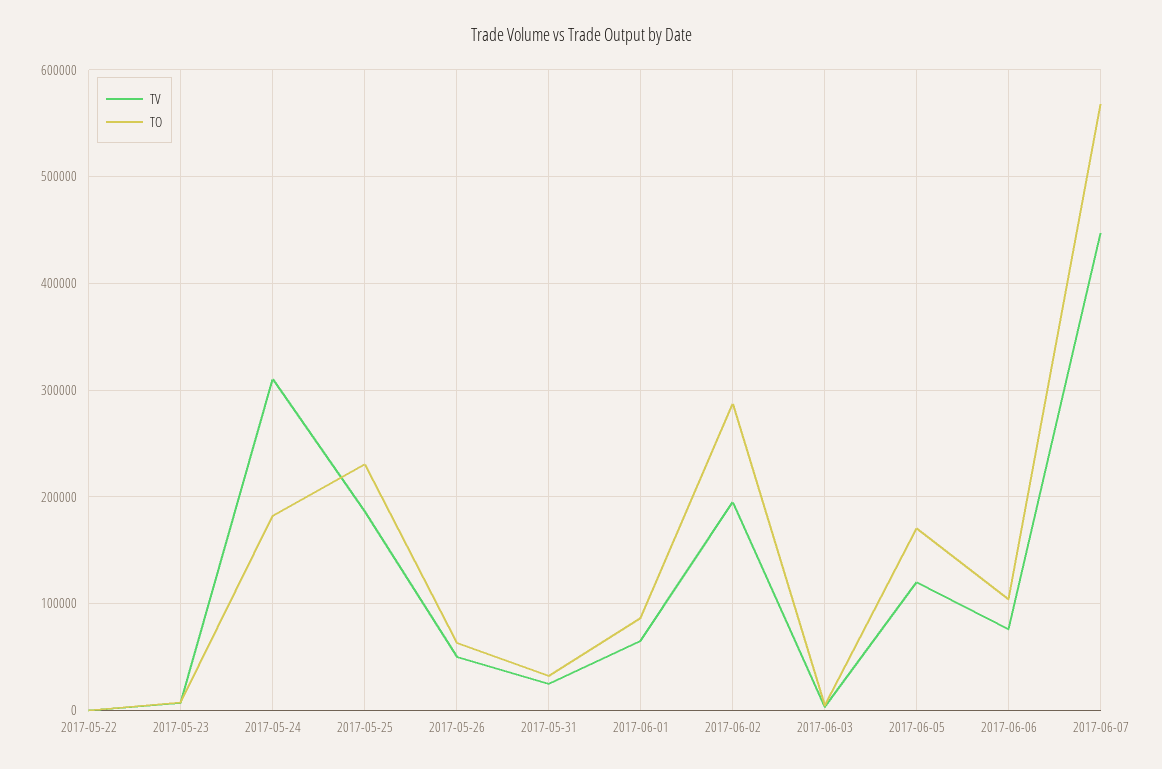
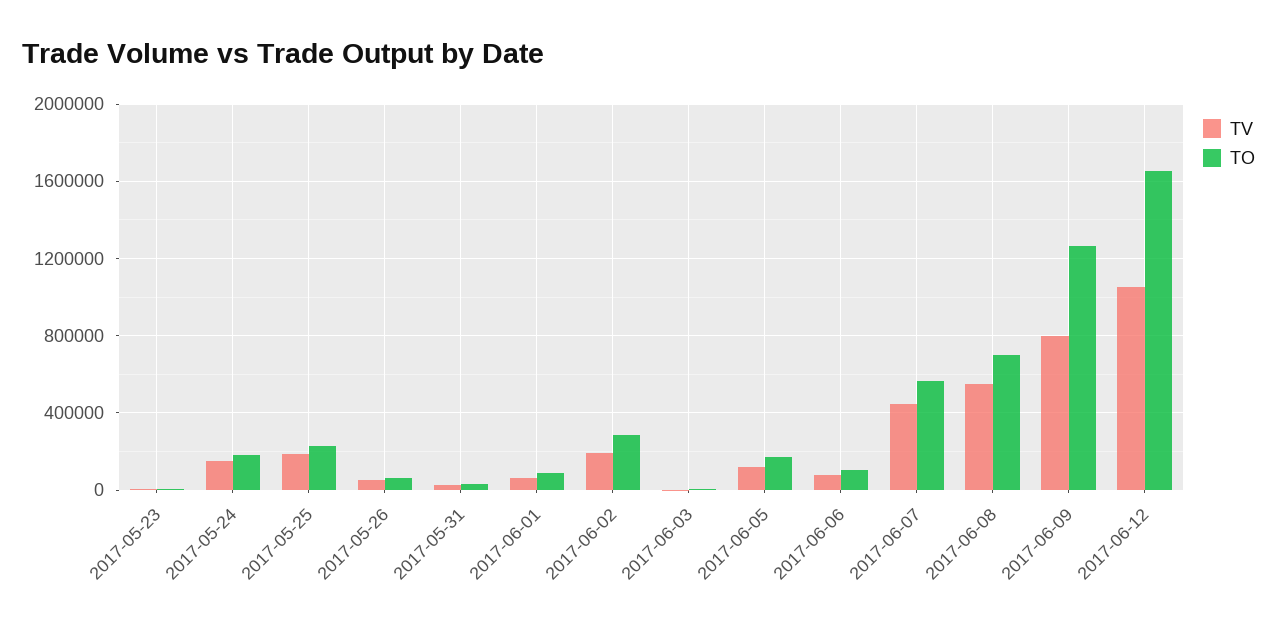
TV, 2017-05-22: 0 -> none
TO, 2017-05-22: 0 -> none
TV, 2017-05-24: 310000 -> 150000
TV, 2017-06-08: none -> 550000
TO, 2017-06-08: none -> 700000
TV, 2017-06-09: none -> 800000
TO, 2017-06-09: none -> 1250000
TV, 2017-06-12: none -> 1050000
TO, 2017-06-12: none -> 1650000

